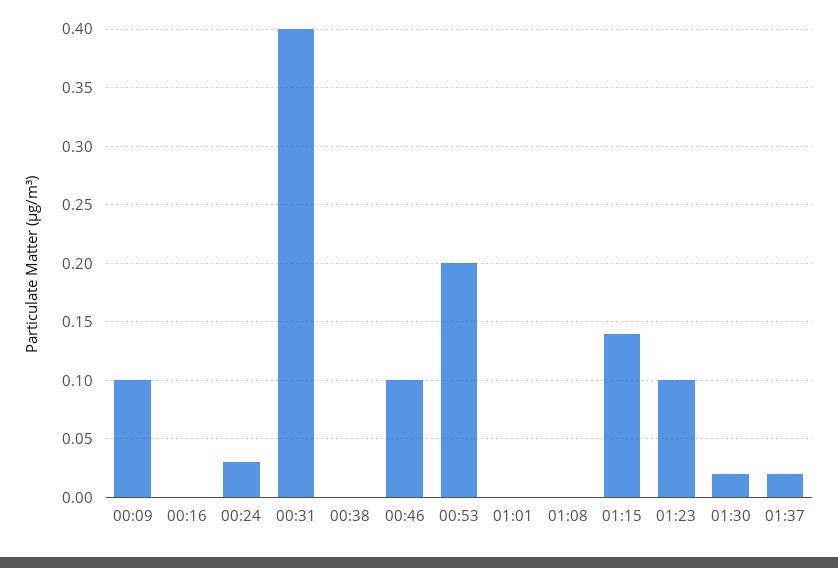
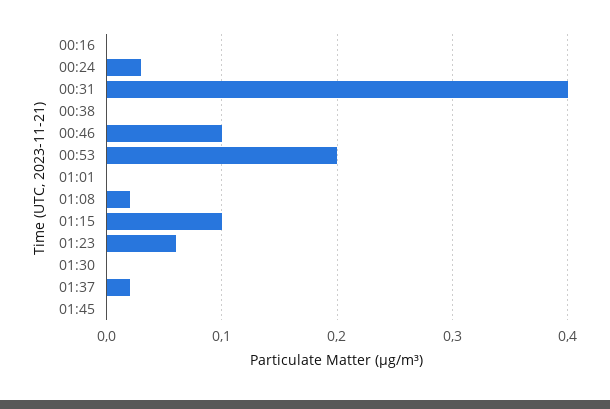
00:09: 0.1 -> none
01:08: 0 -> 0.02
01:15: 0.14 -> 0.1
01:23: 0.1 -> 0.06
01:30: 0.02 -> 0
01:45: none -> 0

